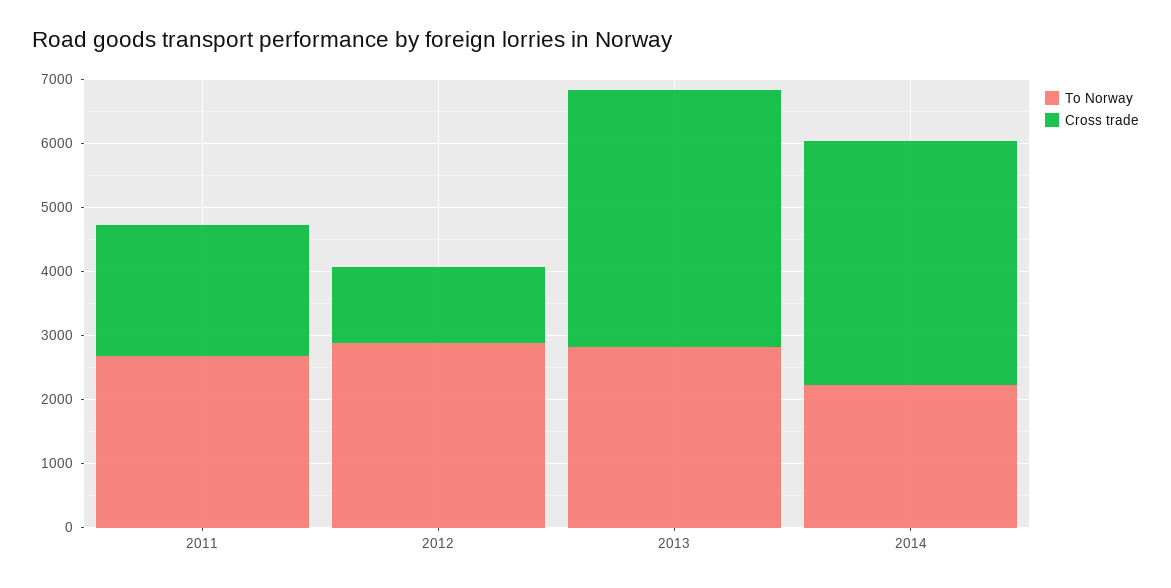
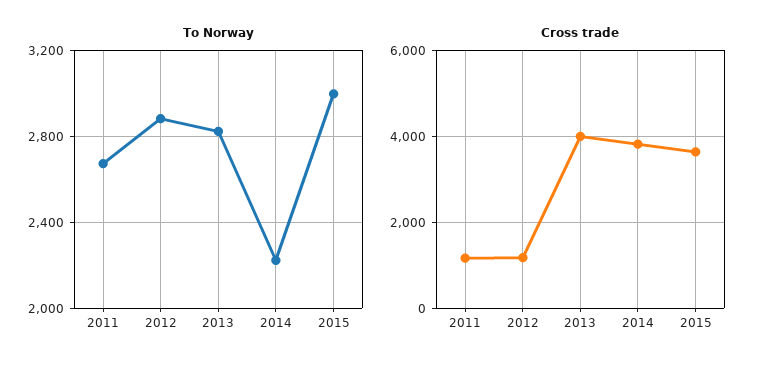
Cross trade, 2011: 2000 -> 1200
To Norway, 2015: none -> 3000
Cross trade, 2015: none -> 3600

